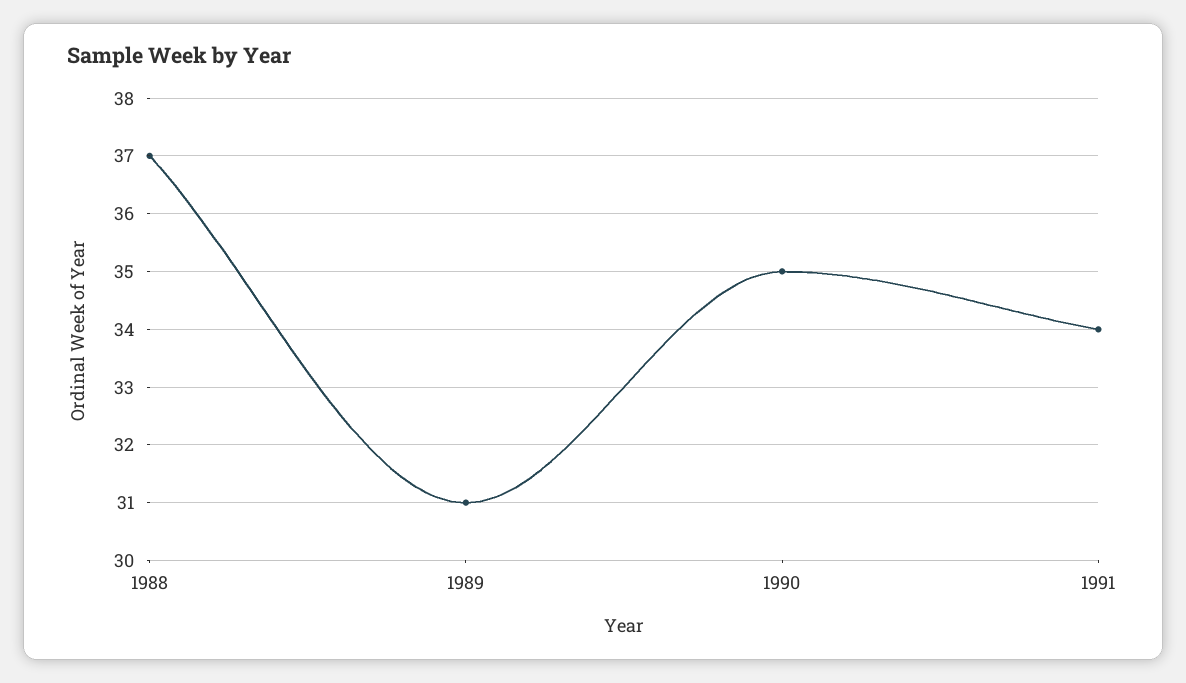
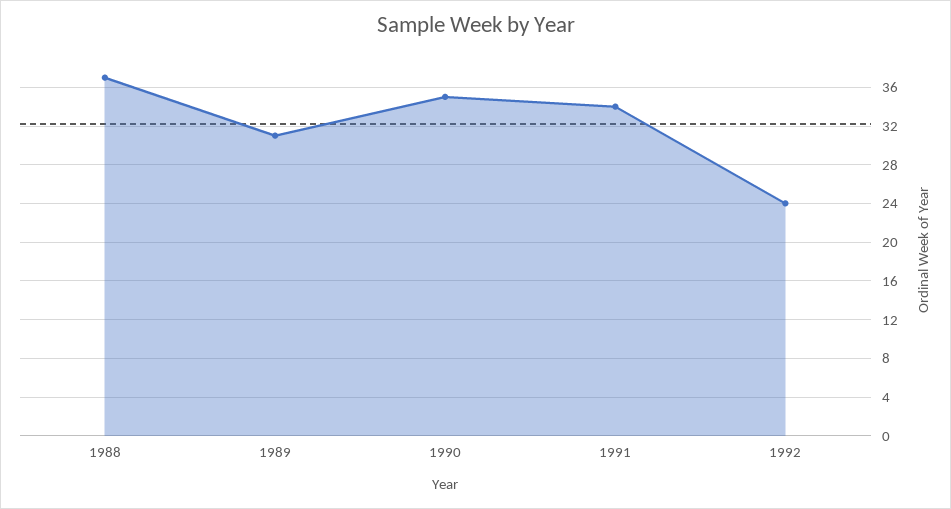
1992: none -> 24

